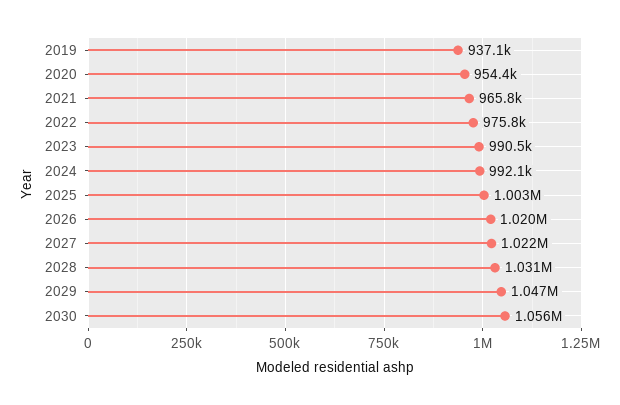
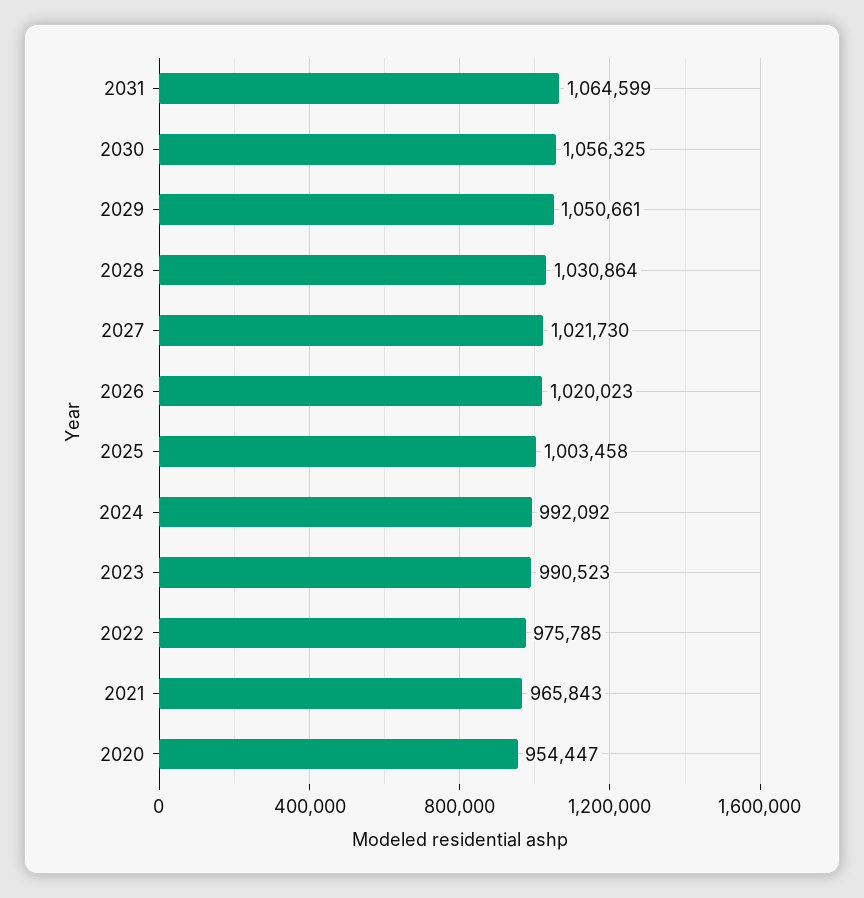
2019: 937100 -> none
2029: 1047000 -> 1050661
2031: none -> 1064599

